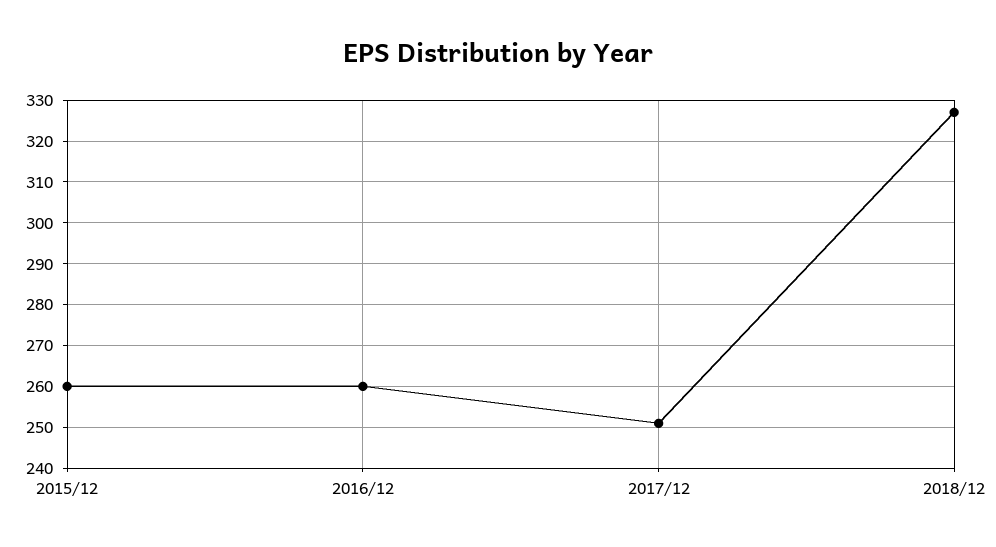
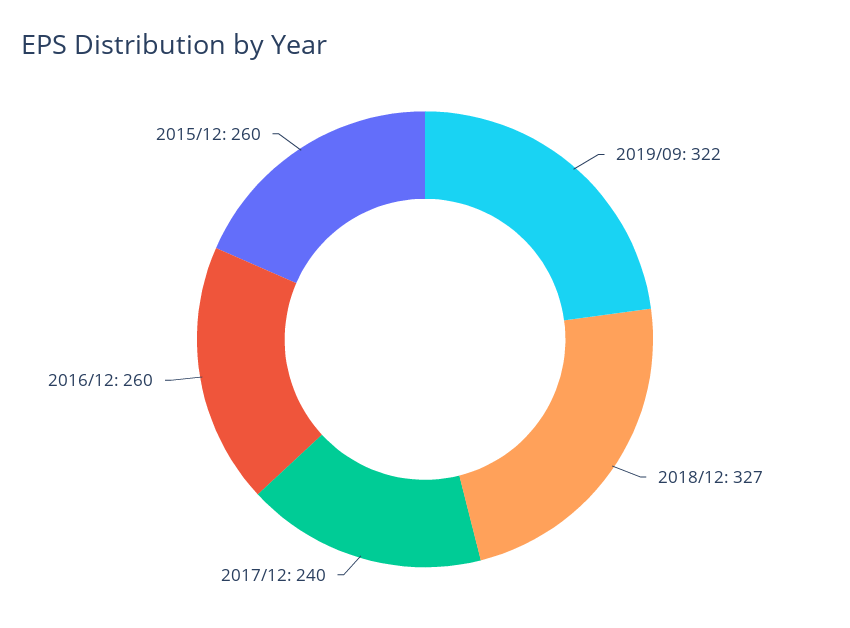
2017/12: 250 -> 240
2019/09: none -> 322

